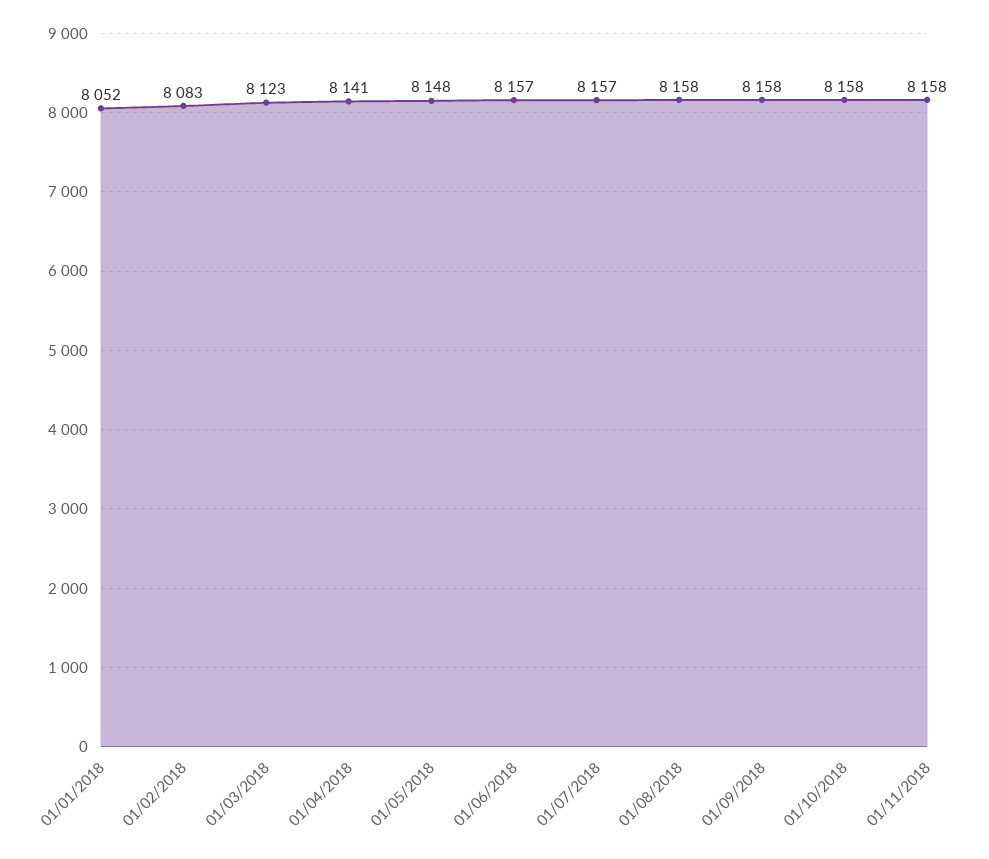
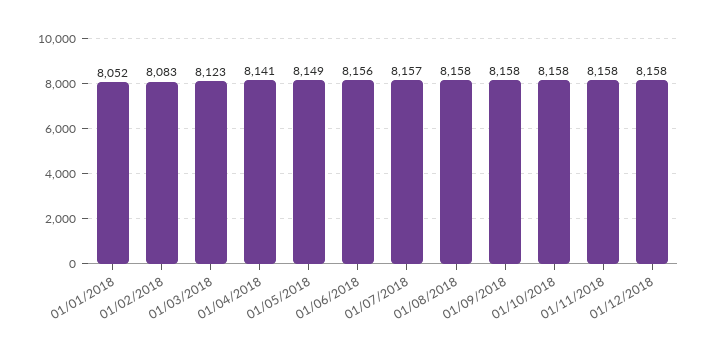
01/05/2018: 8148 -> 8149
01/06/2018: 8157 -> 8156
01/12/2018: none -> 8158

